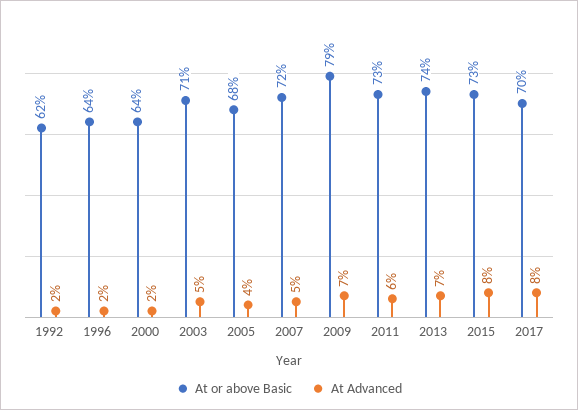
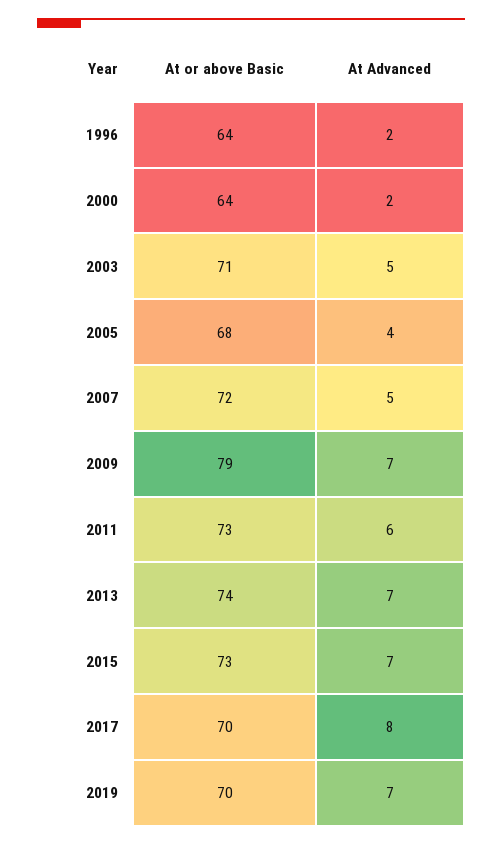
At or above Basic, 1992: 62 -> none
At Advanced, 1992: 2 -> none
At Advanced, 2015: 8 -> 7
At or above Basic, 2019: none -> 70
At Advanced, 2019: none -> 7

